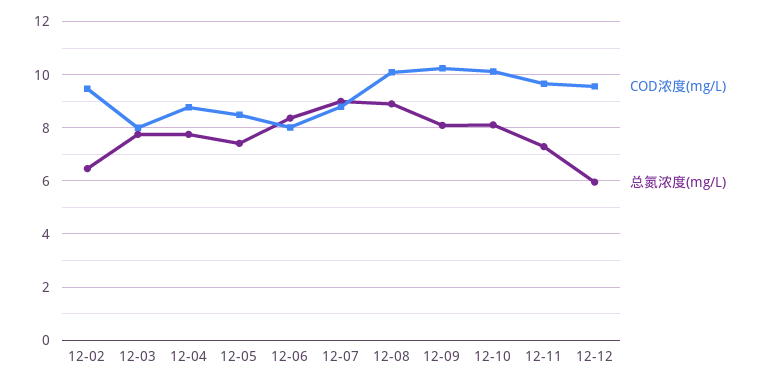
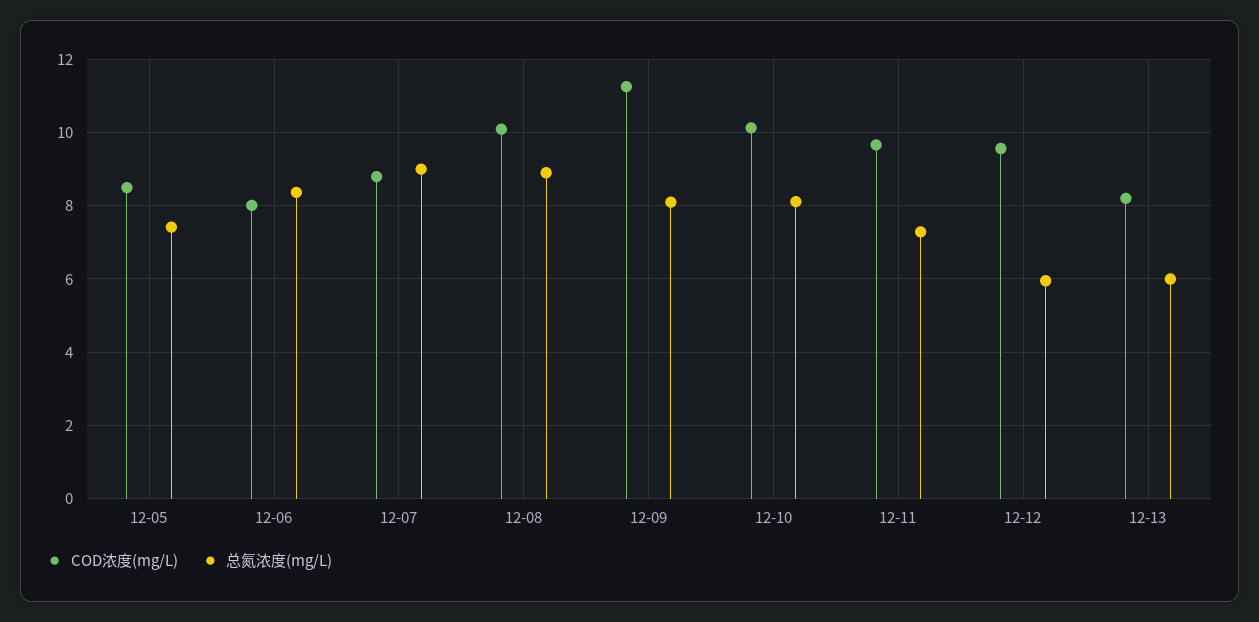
COD浓度(mg/L), 12-02: 9.5 -> none
总氮浓度(mg/L), 12-02: 6.5 -> none
COD浓度(mg/L), 12-03: 8 -> none
总氮浓度(mg/L), 12-03: 7.75 -> none
COD浓度(mg/L), 12-04: 8.75 -> none
总氮浓度(mg/L), 12-04: 7.75 -> none
COD浓度(mg/L), 12-09: 10.25 -> 11.2
COD浓度(mg/L), 12-13: none -> 8.2
总氮浓度(mg/L), 12-13: none -> 6

